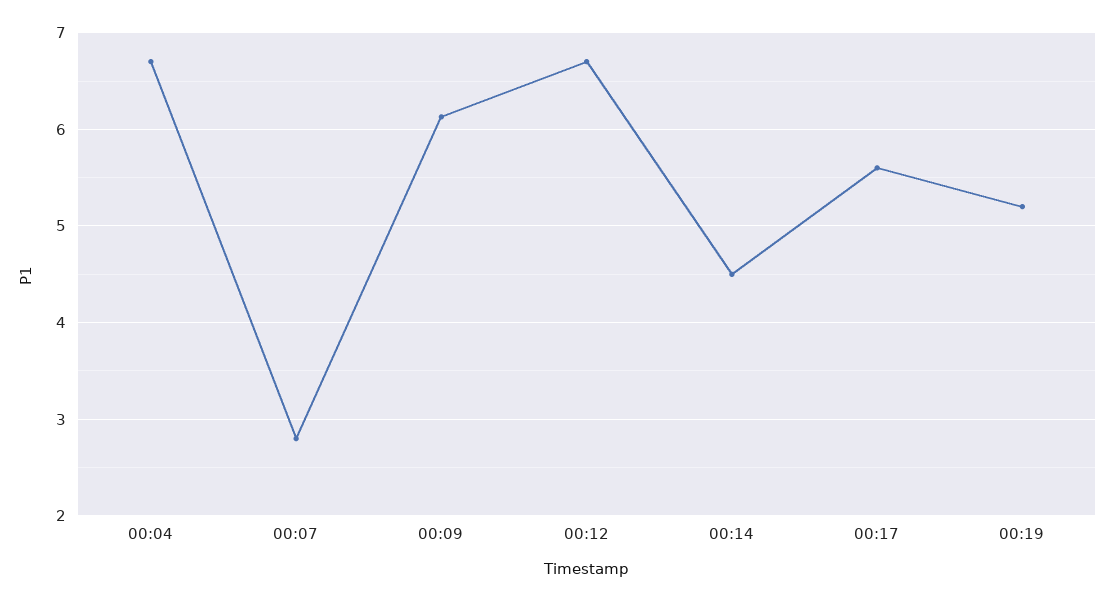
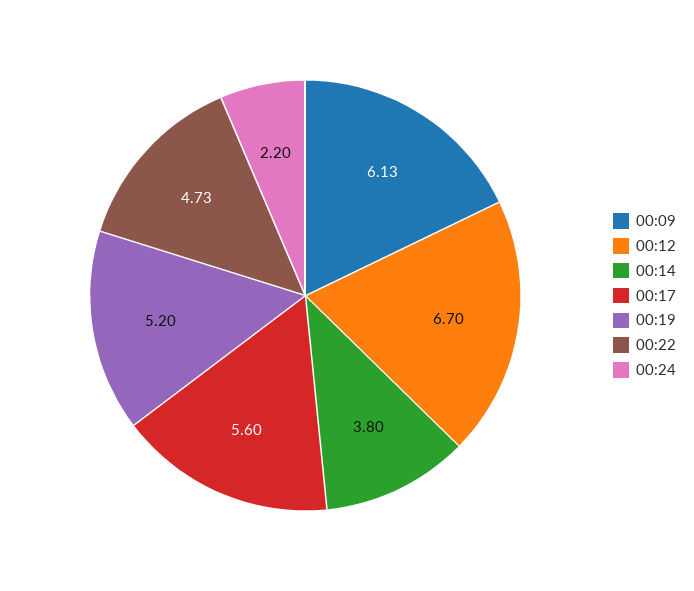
00:04: 6.7 -> none
00:07: 2.8 -> none
00:14: 4.5 -> 3.8
00:22: none -> 4.73
00:24: none -> 2.2

